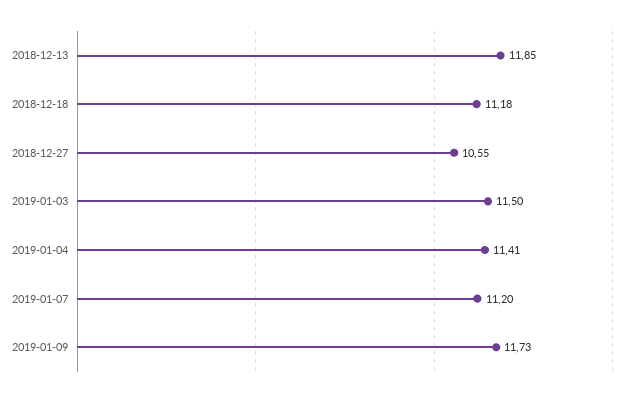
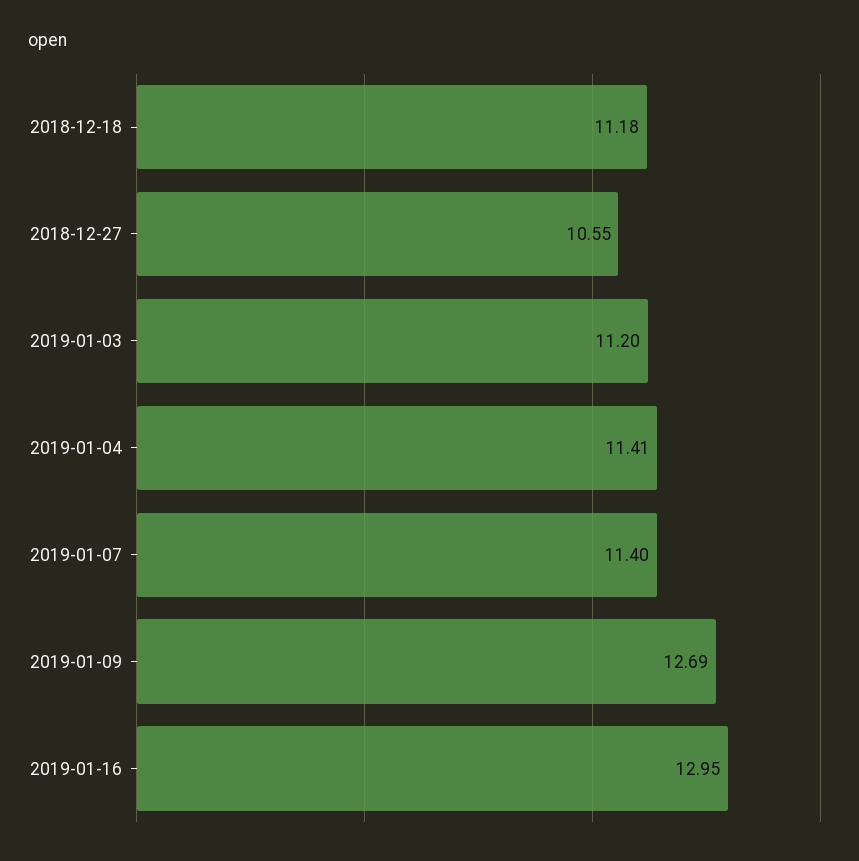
2018-12-13: 11.85 -> none
2019-01-03: 11.5 -> 11.2
2019-01-07: 11.2 -> 11.4
2019-01-09: 11.73 -> 12.69
2019-01-16: none -> 12.95

